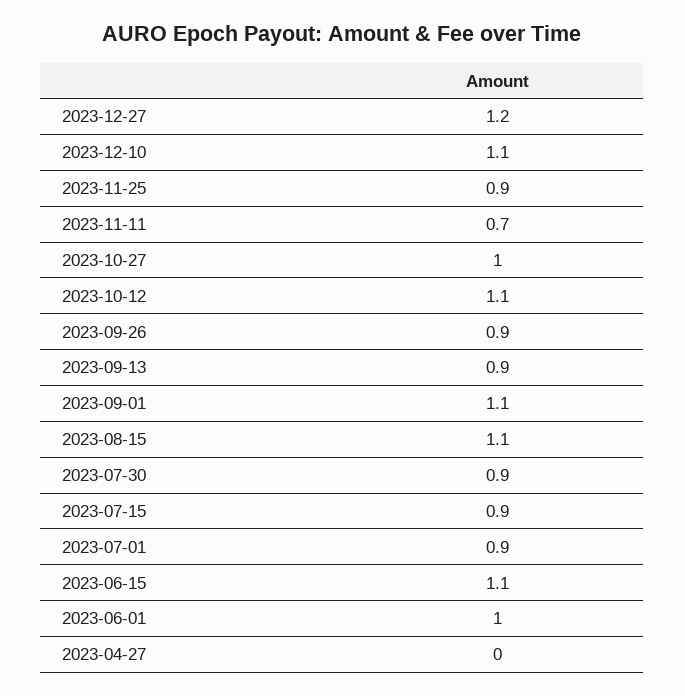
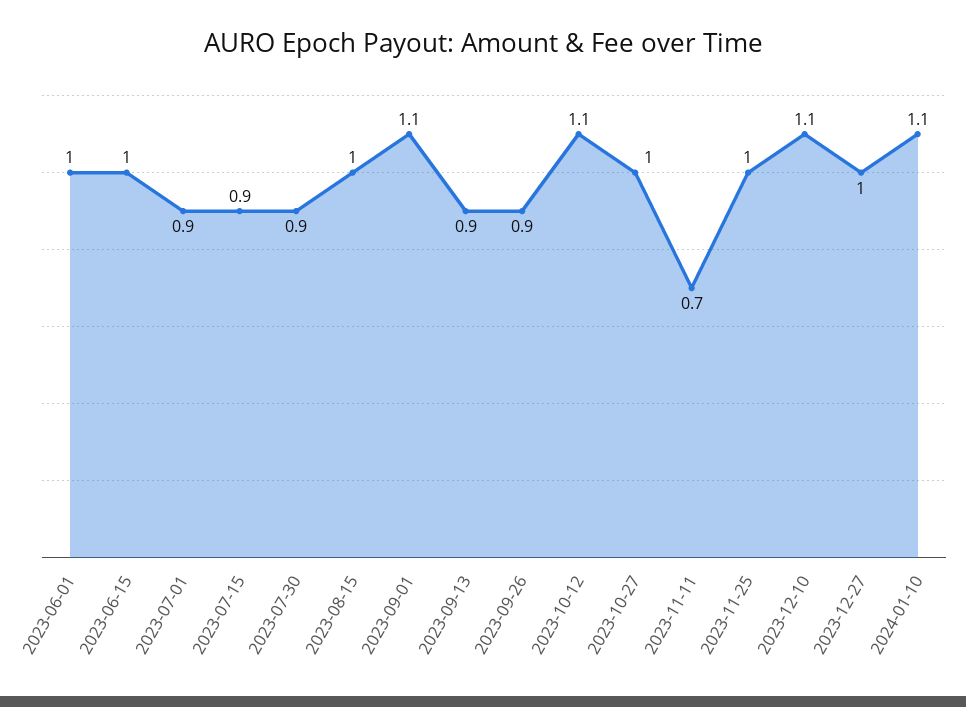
2023-12-27: 1.2 -> 1
2023-11-25: 0.9 -> 1
2023-08-15: 1.1 -> 1
2023-06-15: 1.1 -> 1
2023-04-27: 0 -> none
2024-01-10: none -> 1.1

